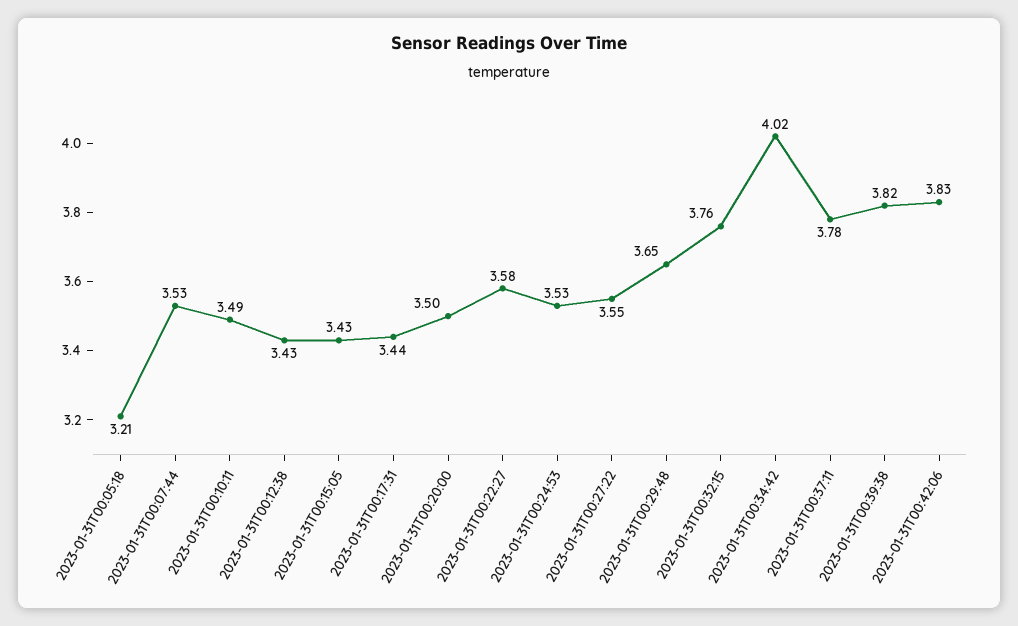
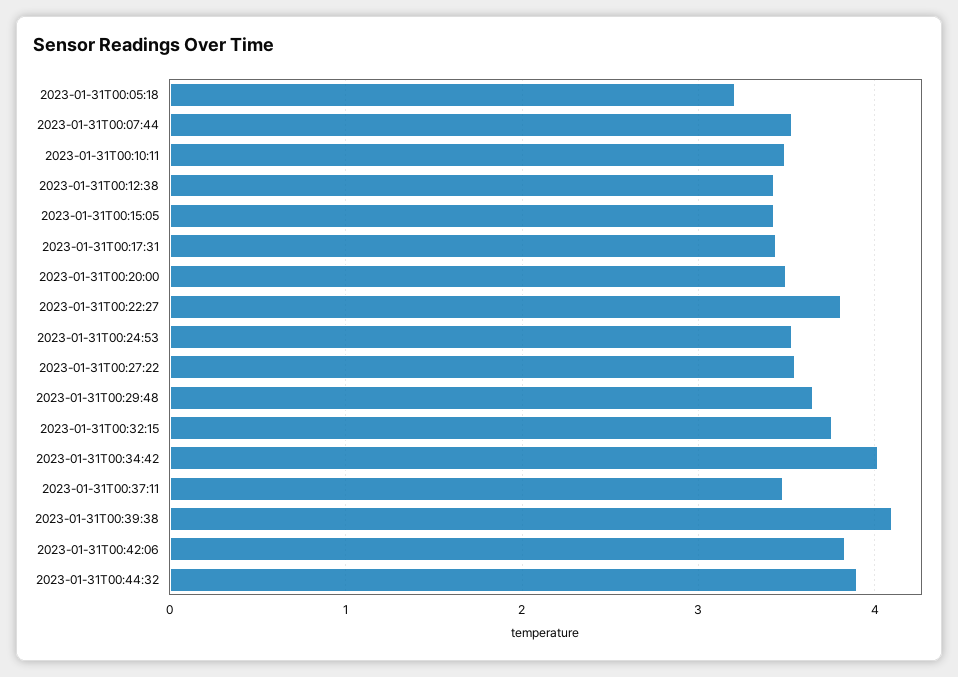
2023-01-31T00:22:27: 3.58 -> 3.8
2023-01-31T00:37:11: 3.78 -> 3.5
2023-01-31T00:39:38: 3.82 -> 4.1
2023-01-31T00:44:32: none -> 3.9

